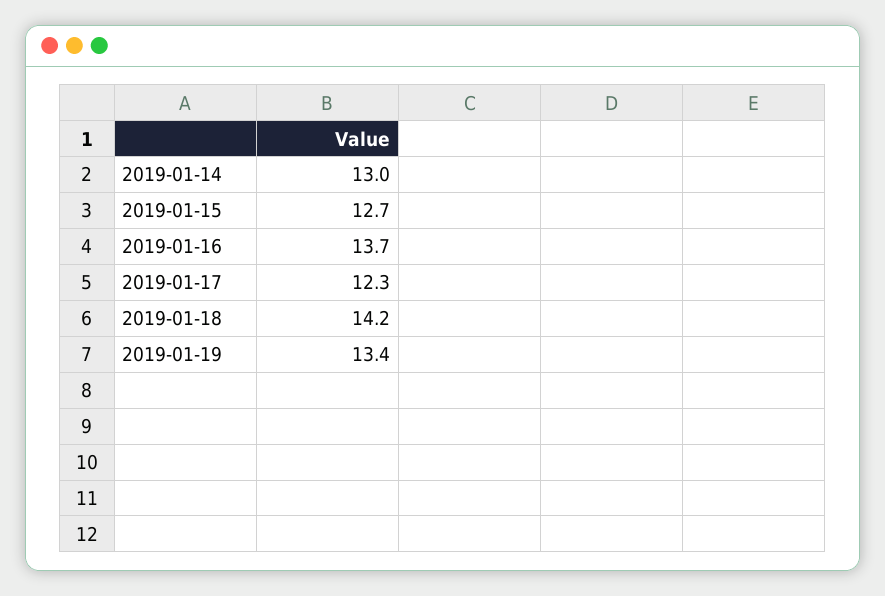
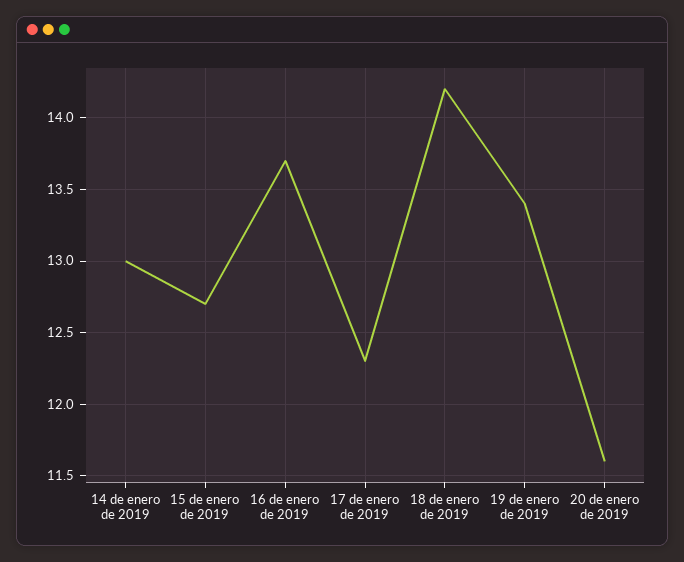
20 de enero de 2019: none -> 11.6

